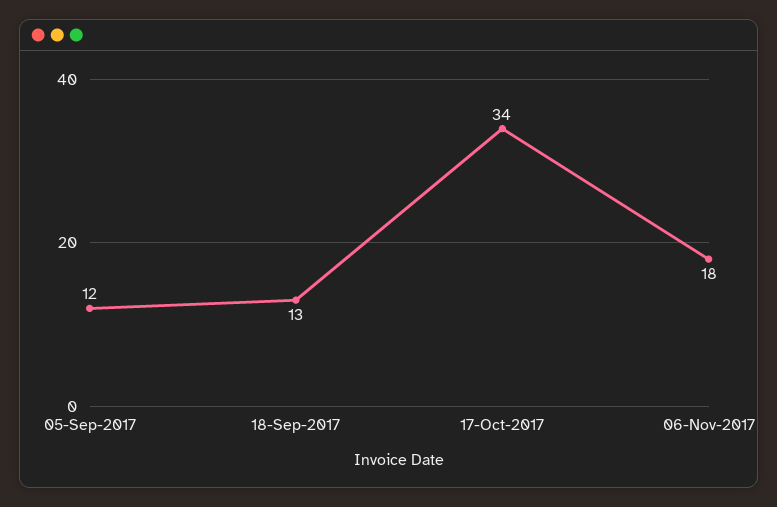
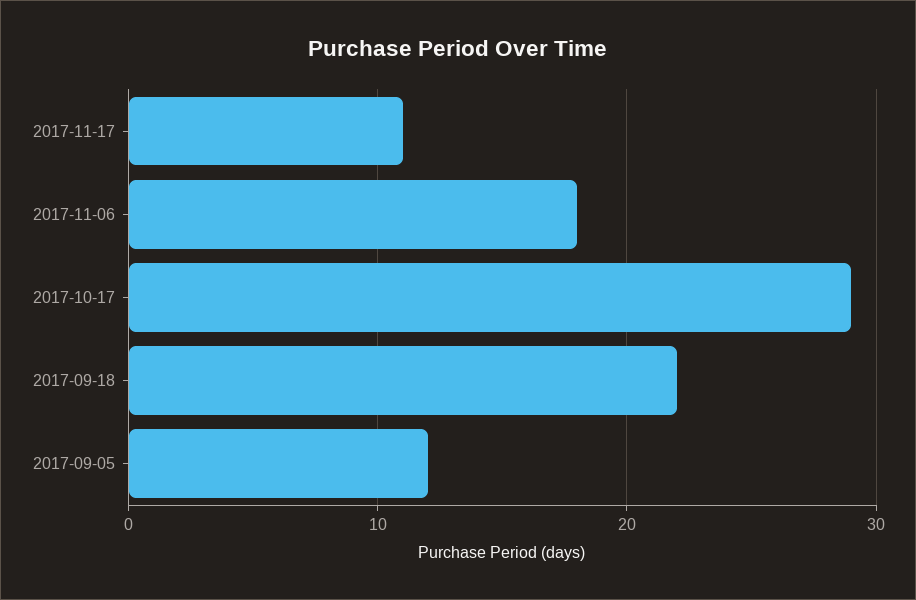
18-Sep-2017: 13 -> 22
17-Oct-2017: 34 -> 29
2017-11-17: none -> 11

